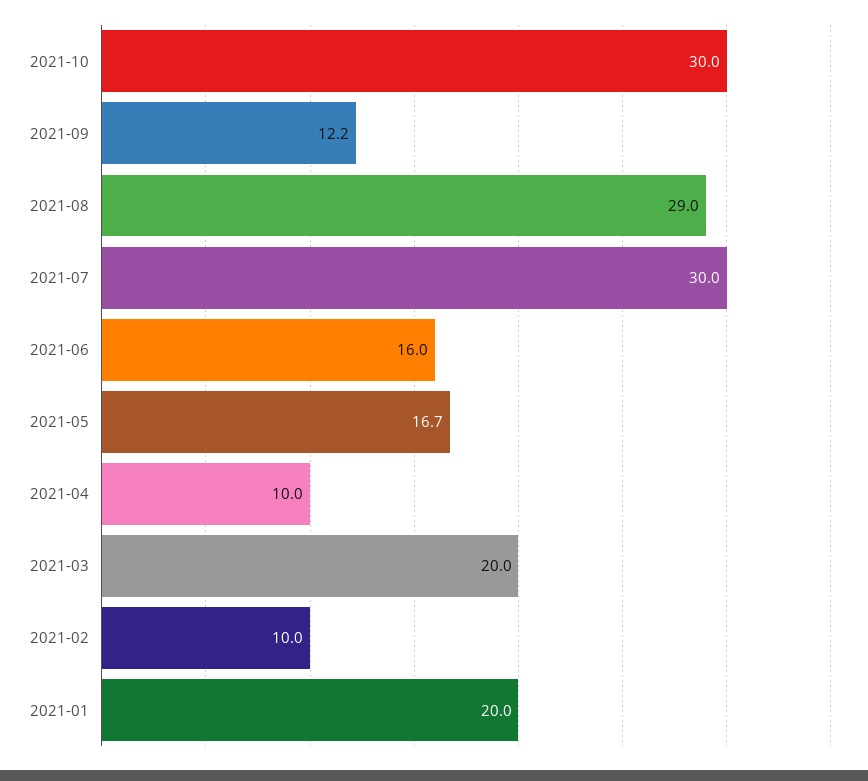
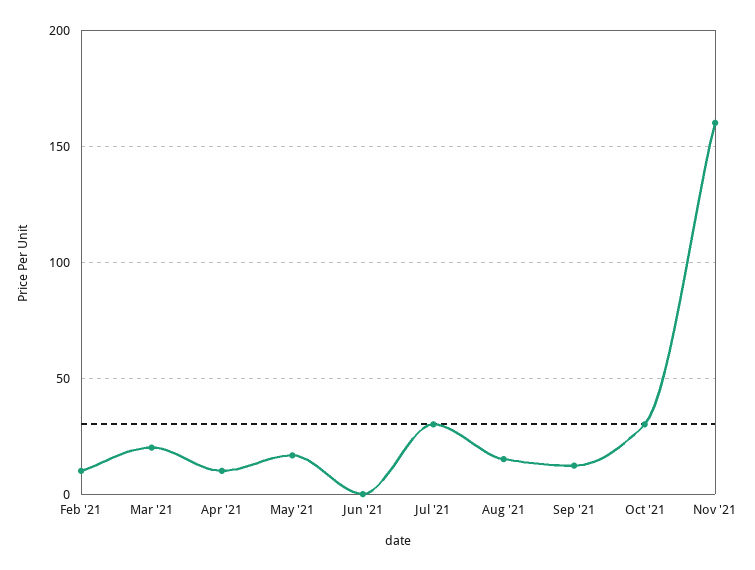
2021-08: 29 -> 15
2021-06: 16 -> 0
2021-01: 20 -> none
Nov '21: none -> 160

